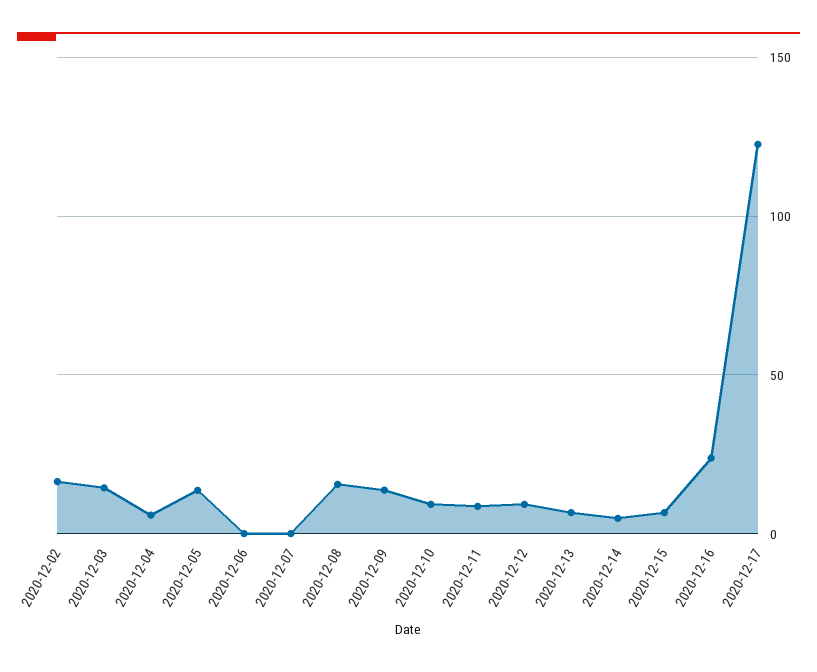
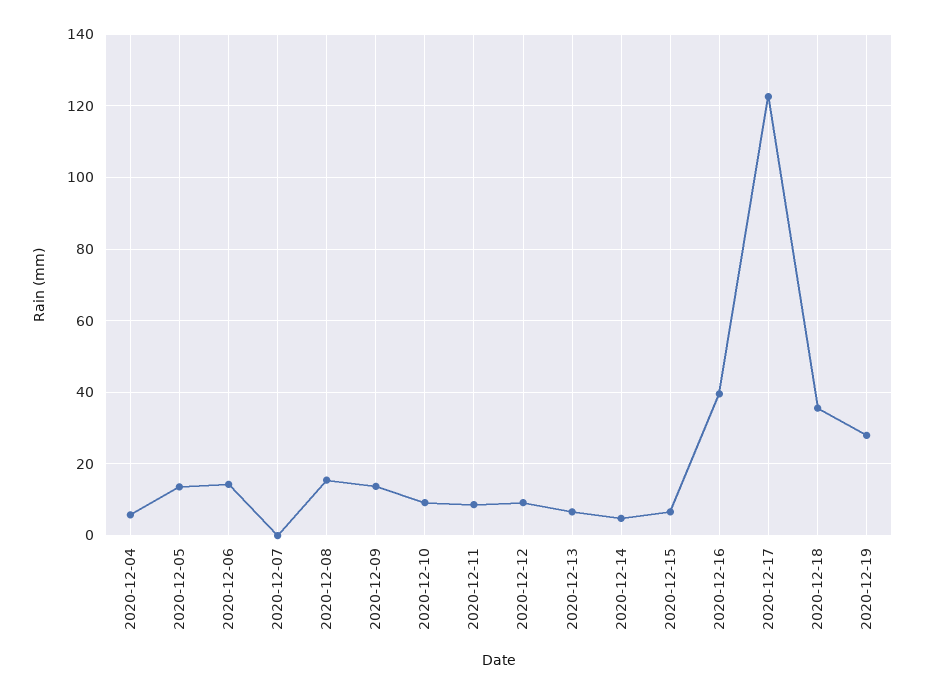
2020-12-02: 15 -> none
2020-12-03: 15 -> none
2020-12-06: 0 -> 14
2020-12-16: 25 -> 40
2020-12-18: none -> 36
2020-12-19: none -> 28

